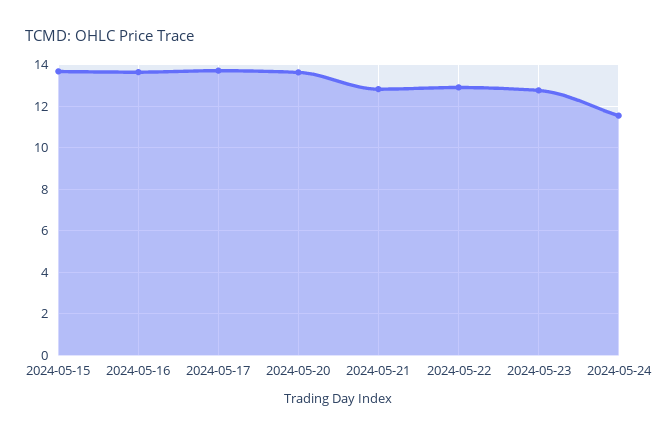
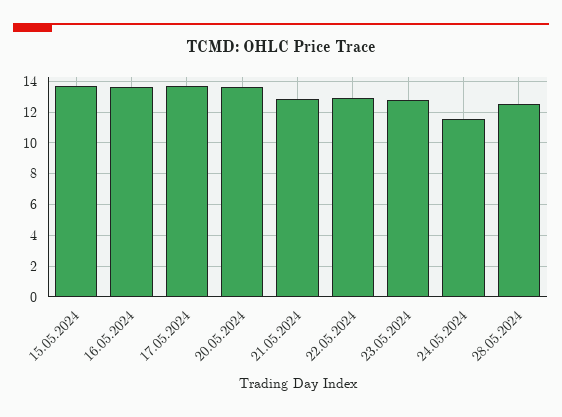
28.05.2024: none -> 12.5

